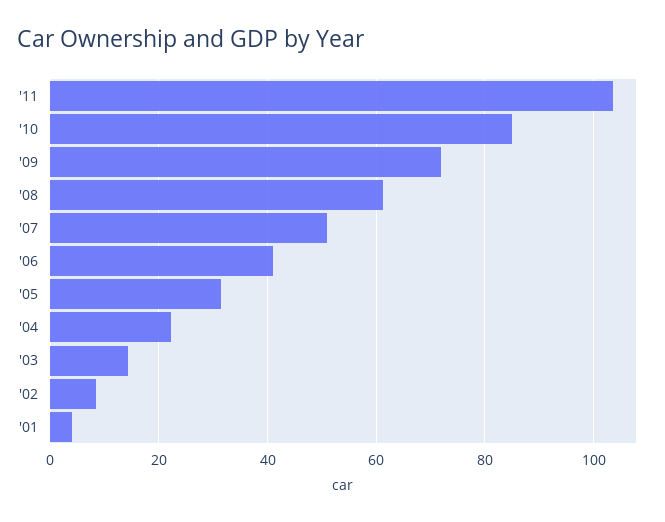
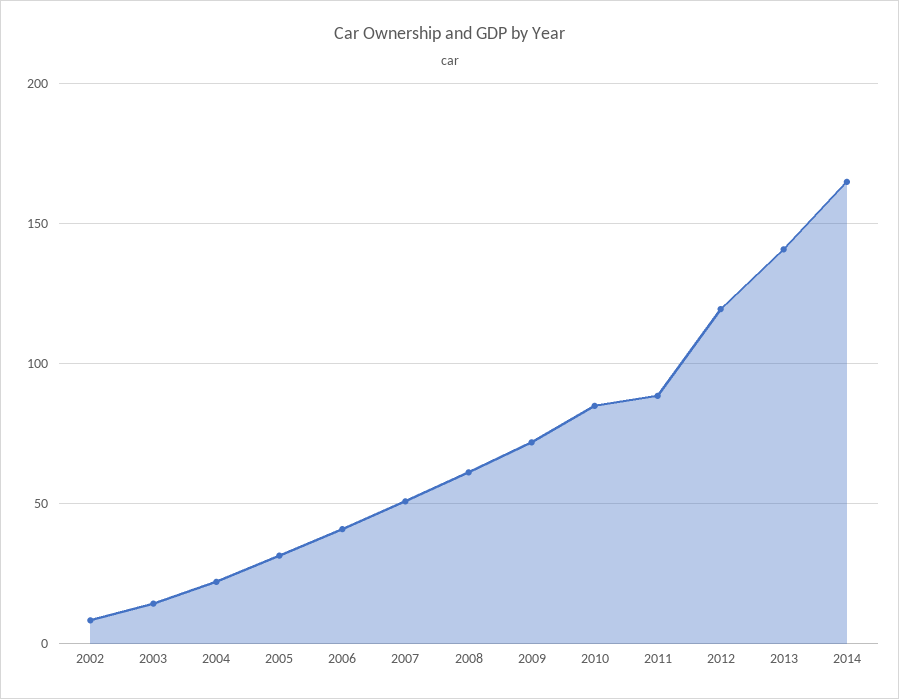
'11: 104 -> 90
'01: 4 -> none
2012: none -> 120
2013: none -> 140
2014: none -> 165

